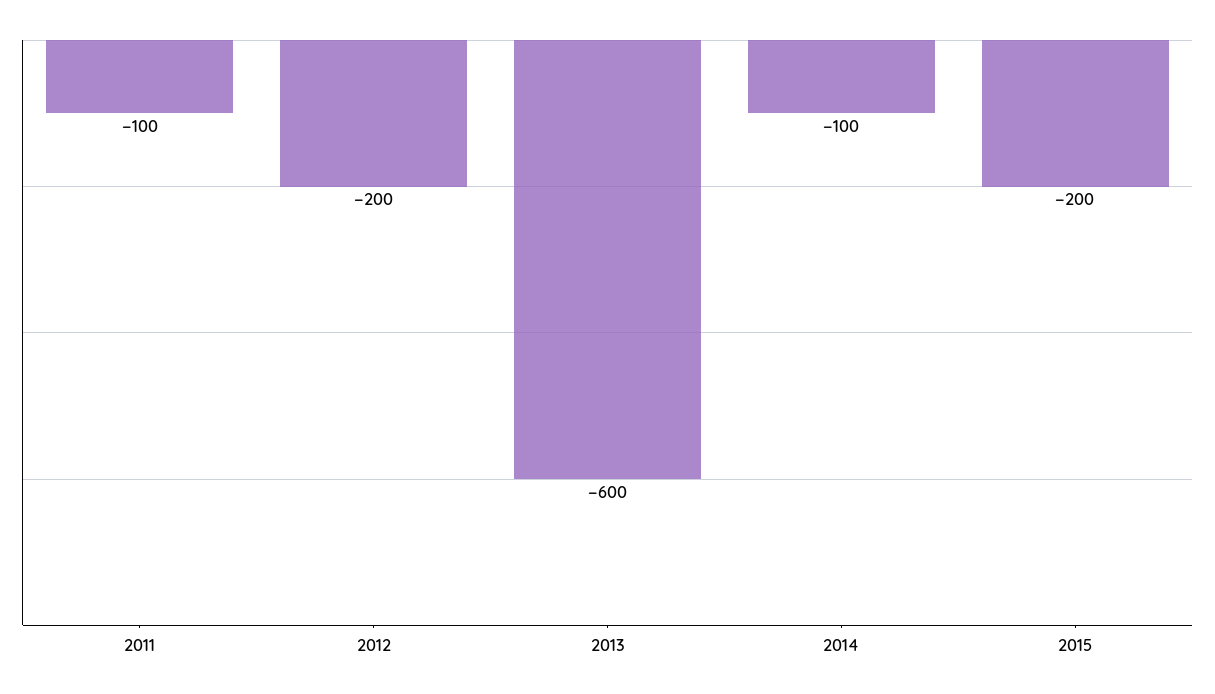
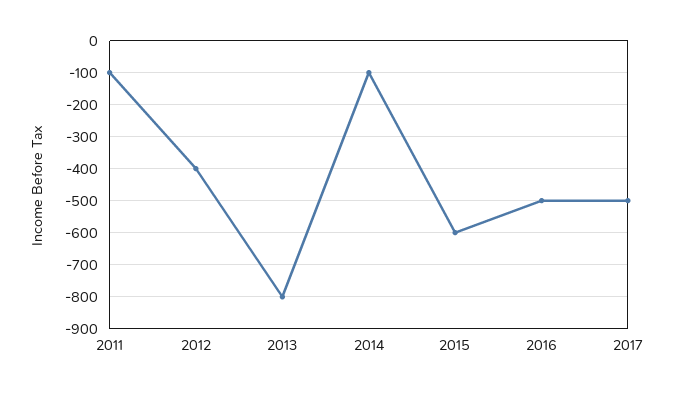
2012: -200 -> -400
2013: -600 -> -800
2015: -200 -> -600
2016: none -> -500
2017: none -> -500

